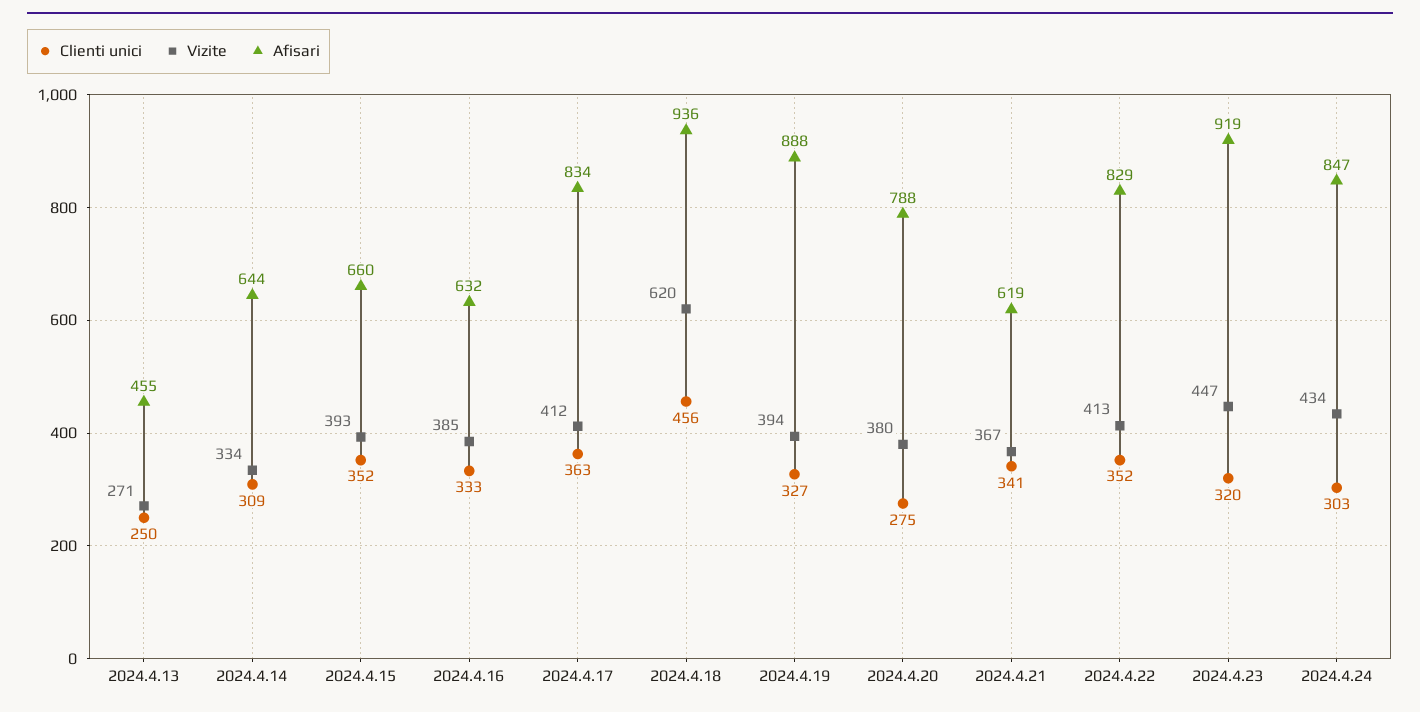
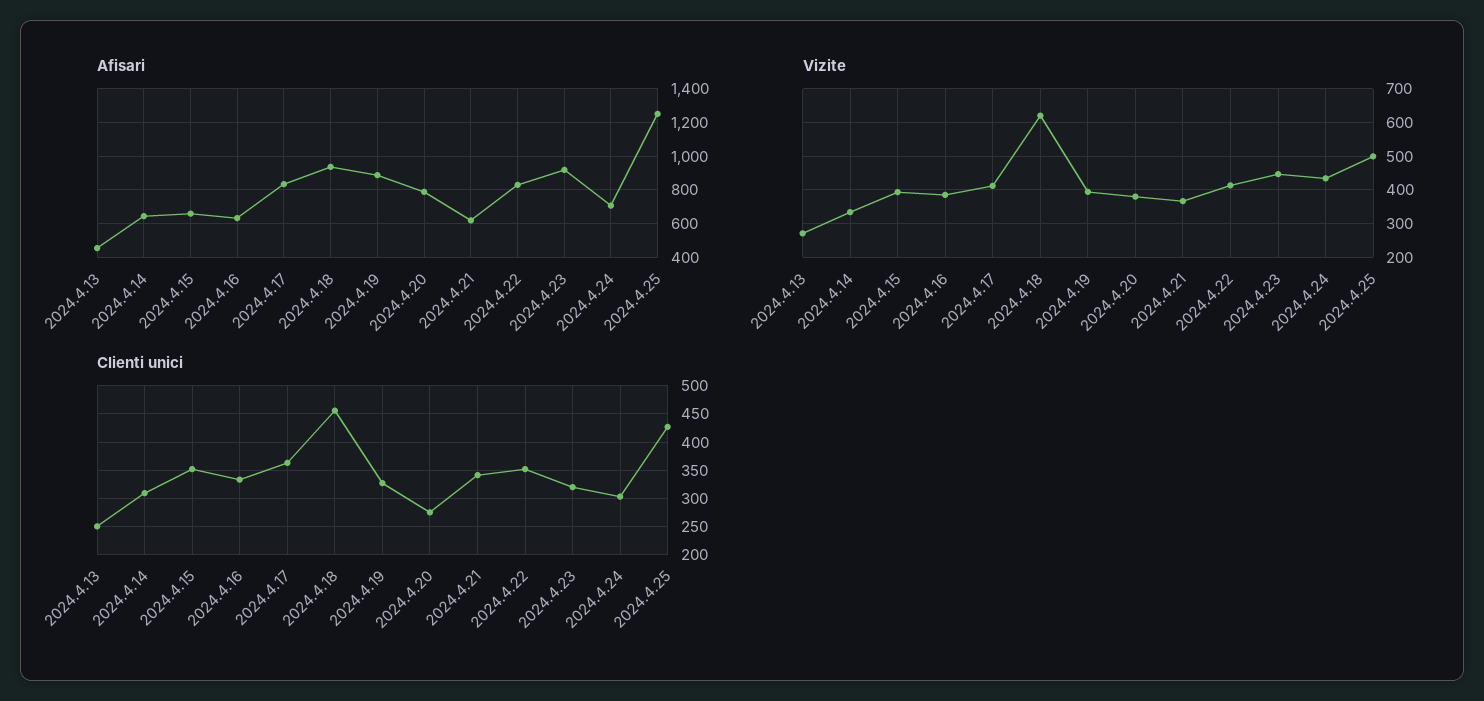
Afisari, 2024.4.24: 847 -> 700
Afisari, 2024.4.25: none -> 1250
Vizite, 2024.4.25: none -> 500
Clienti unici, 2024.4.25: none -> 425

